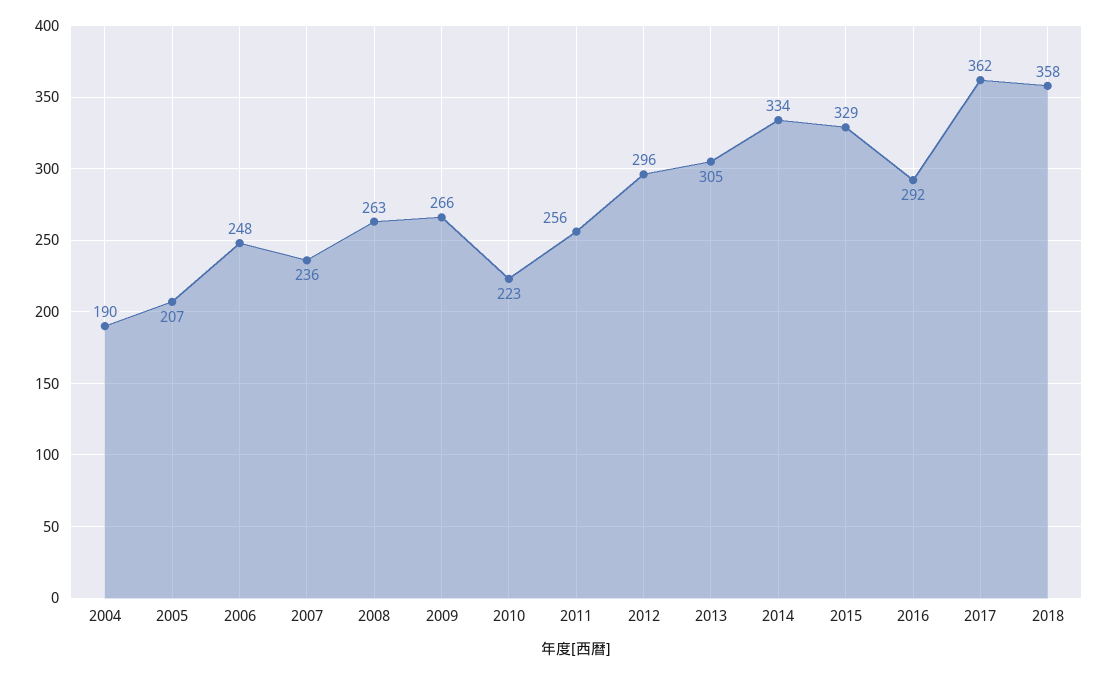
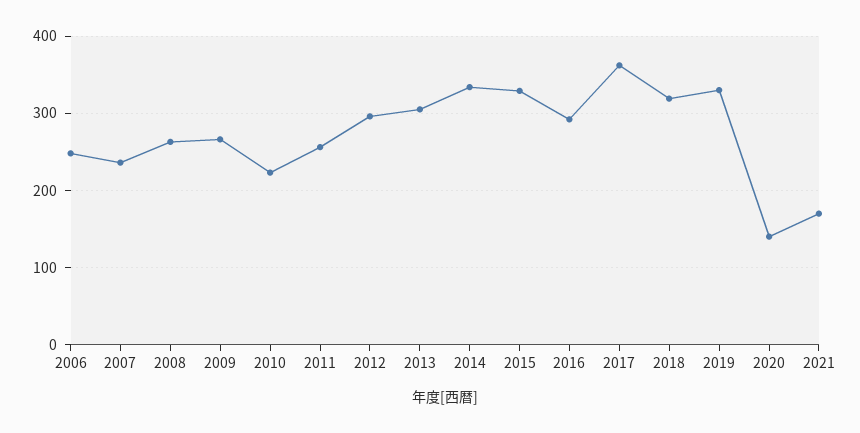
2004: 190 -> none
2005: 207 -> none
2018: 358 -> 320
2019: none -> 330
2020: none -> 140
2021: none -> 170

